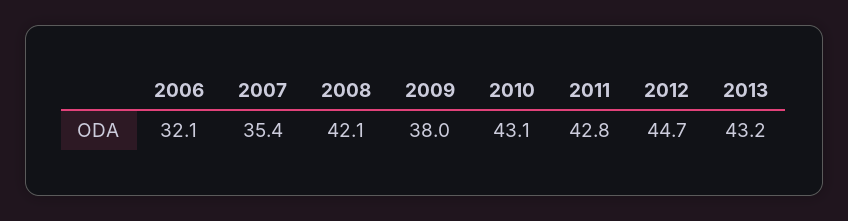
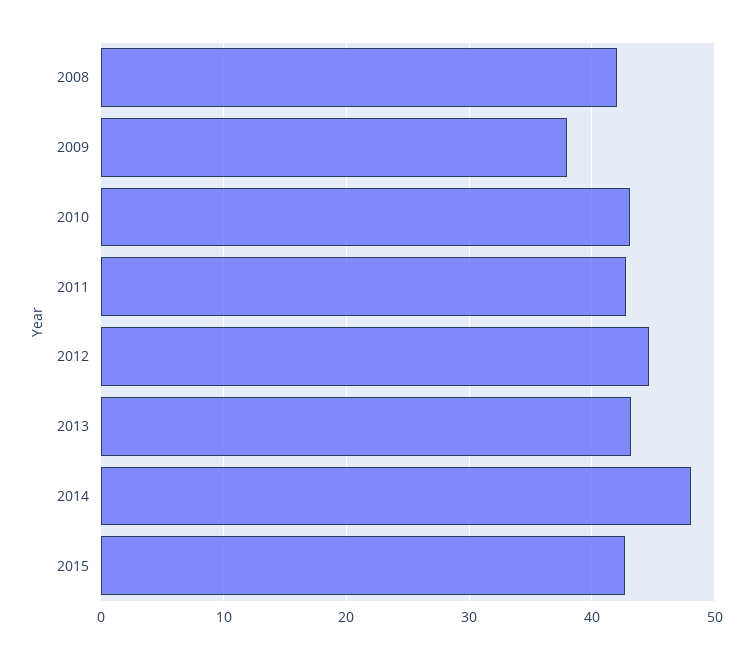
2006: 32.1 -> none
2007: 35.4 -> none
2014: none -> 48
2015: none -> 43

